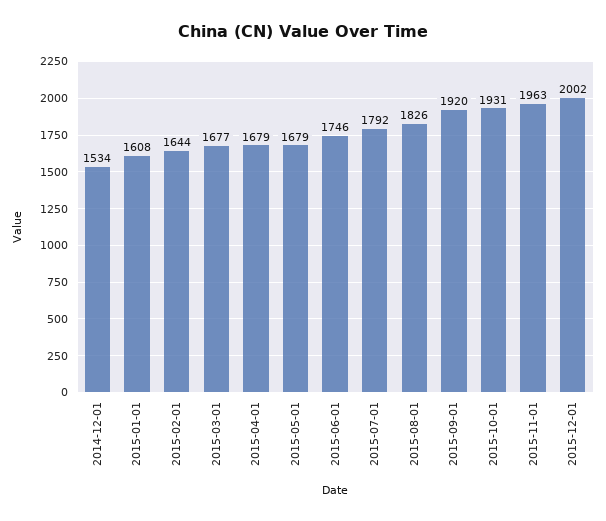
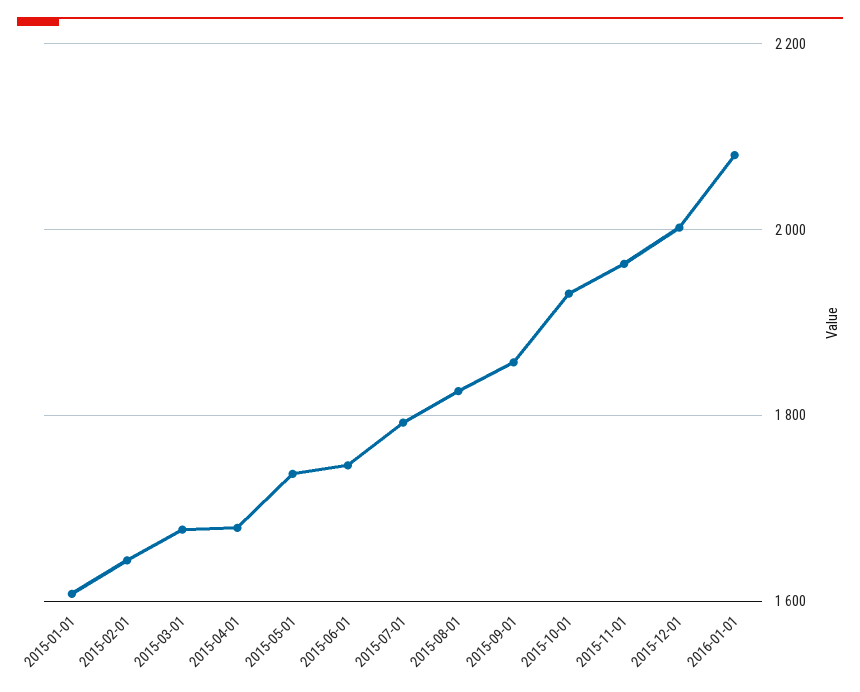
2014-12-01: 1534 -> none
2015-05-01: 1679 -> 1740
2015-09-01: 1920 -> 1860
2016-01-01: none -> 2080

